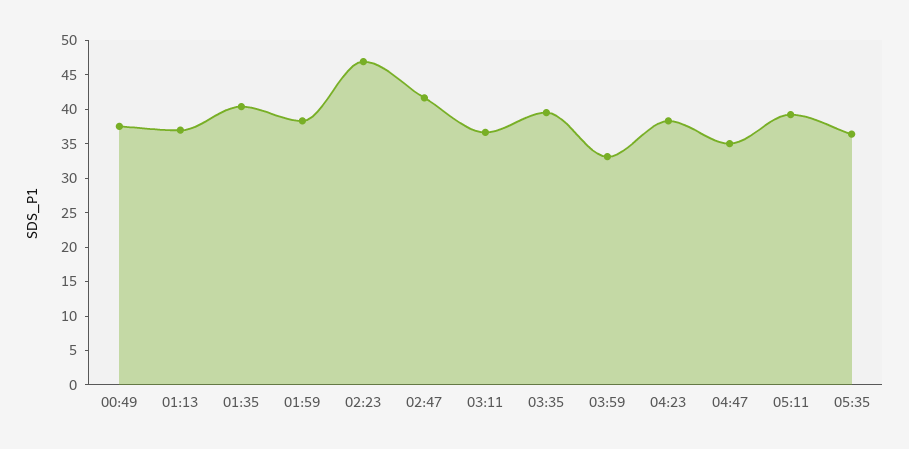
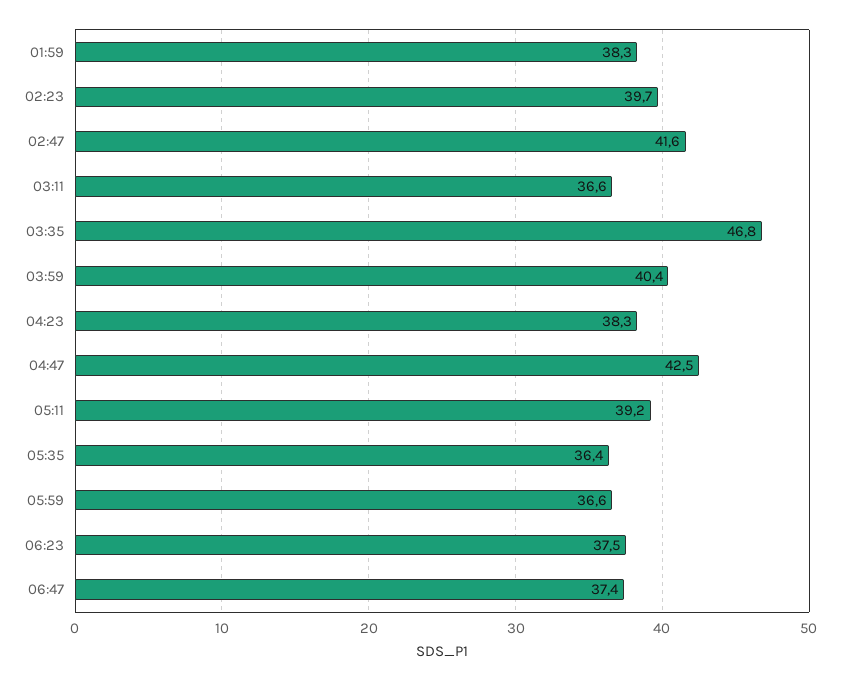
00:49: 37.5 -> none
01:13: 37.5 -> none
01:35: 40 -> none
02:23: 47.5 -> 39.7
03:35: 40 -> 46.8
03:59: 32.5 -> 40.4
04:47: 35 -> 42.5
05:59: none -> 36.6
06:23: none -> 37.5
06:47: none -> 37.4

